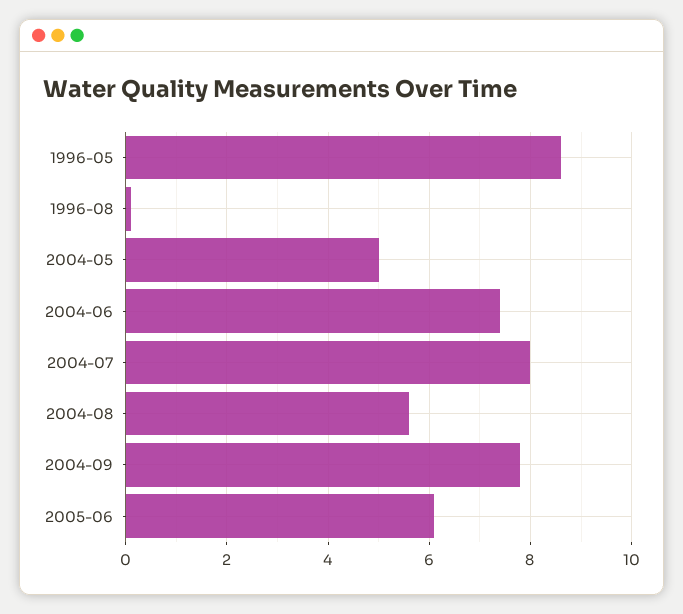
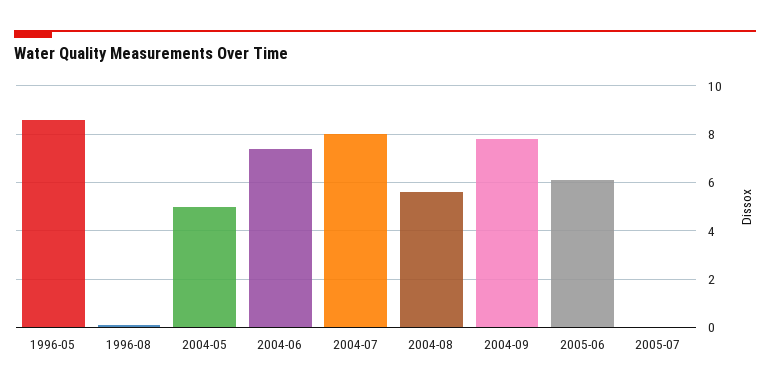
2005-07: none -> 0

